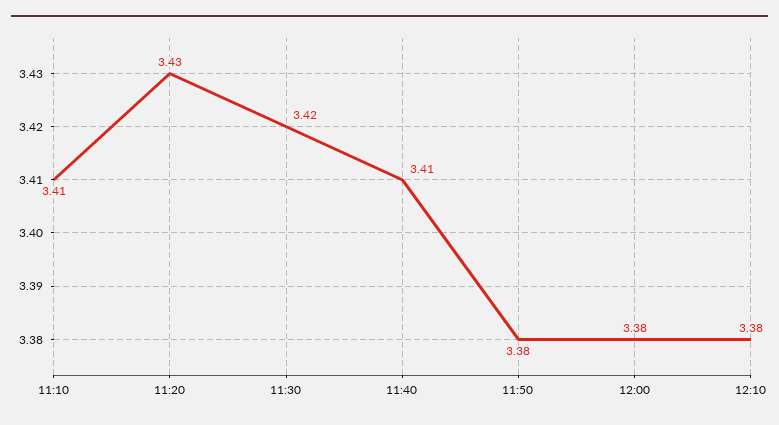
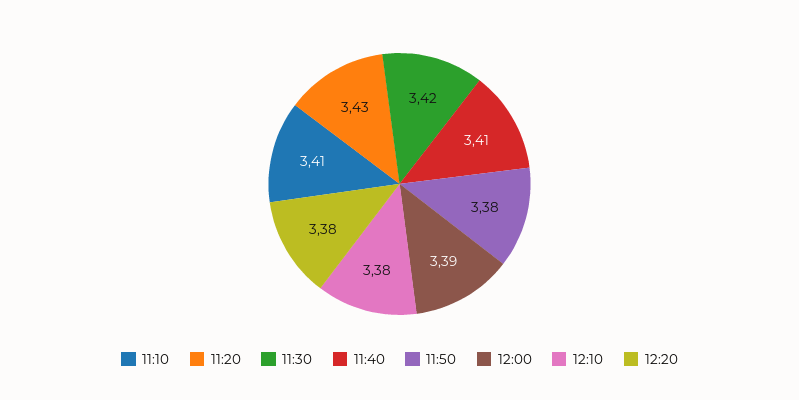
12:00: 3.38 -> 3.39
12:20: none -> 3.38

